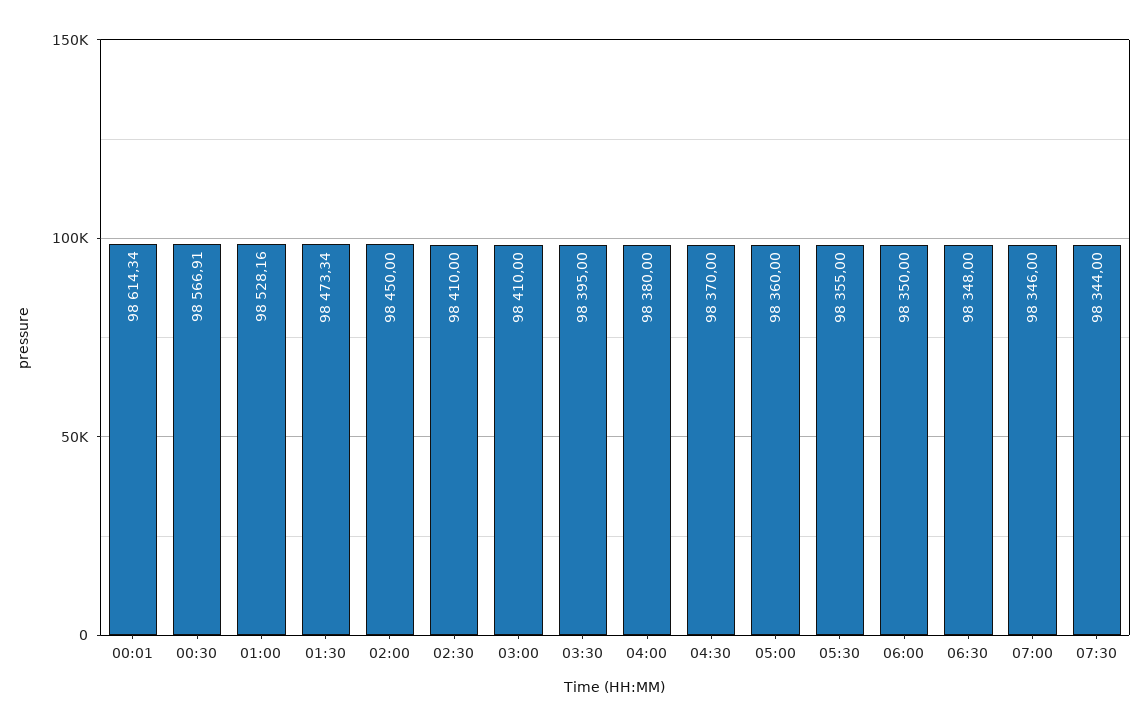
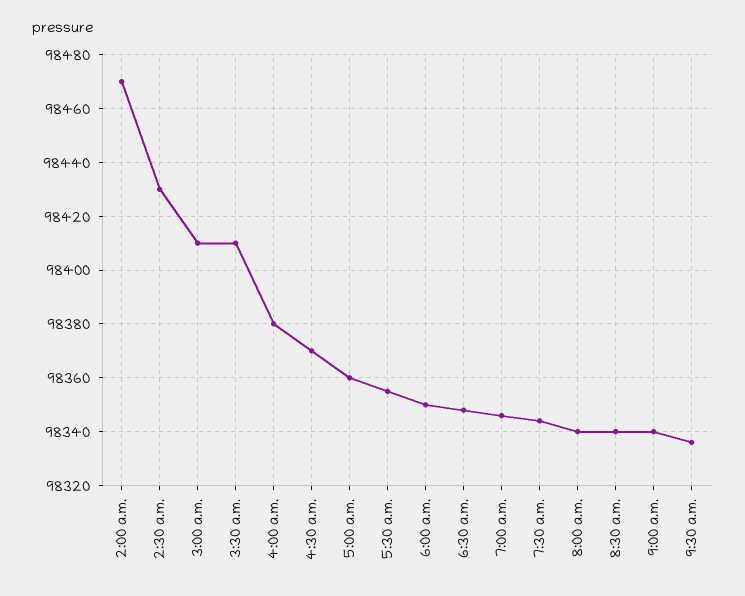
00:01: 98614.34 -> none
00:30: 98566.91 -> none
01:00: 98528.16 -> none
01:30: 98473.34 -> none
02:00: 98450 -> 98470
02:30: 98410 -> 98430
03:30: 98395 -> 98410
8:00 a.m.: none -> 98340
8:30 a.m.: none -> 98340
9:00 a.m.: none -> 98340
9:30 a.m.: none -> 98335

